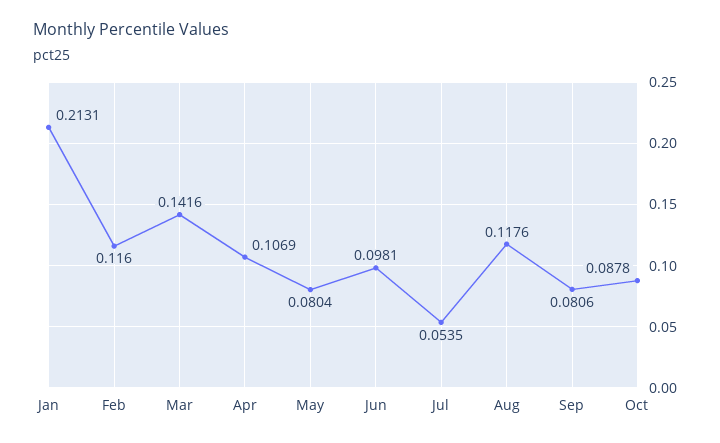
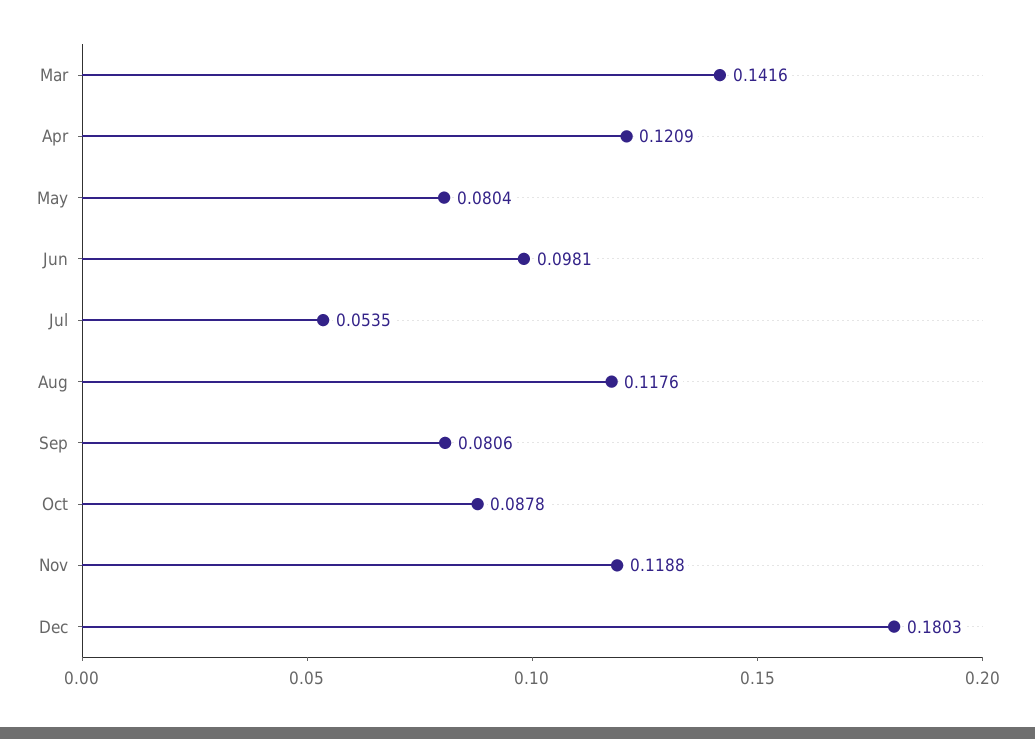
Jan: 0.2131 -> none
Feb: 0.116 -> none
Apr: 0.1069 -> 0.1209
Nov: none -> 0.1188
Dec: none -> 0.1803

